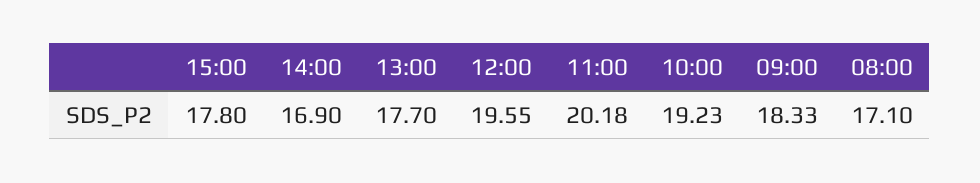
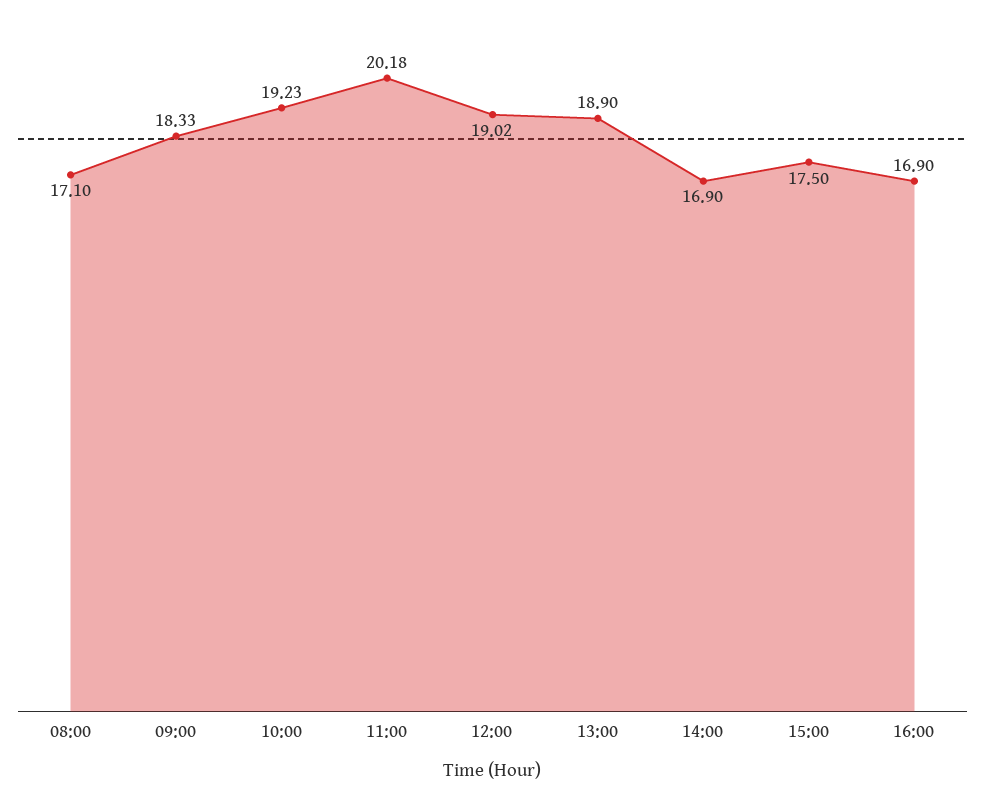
15:00: 17.8 -> 17.5
13:00: 17.7 -> 18.9
12:00: 19.55 -> 19.02
16:00: none -> 16.9

